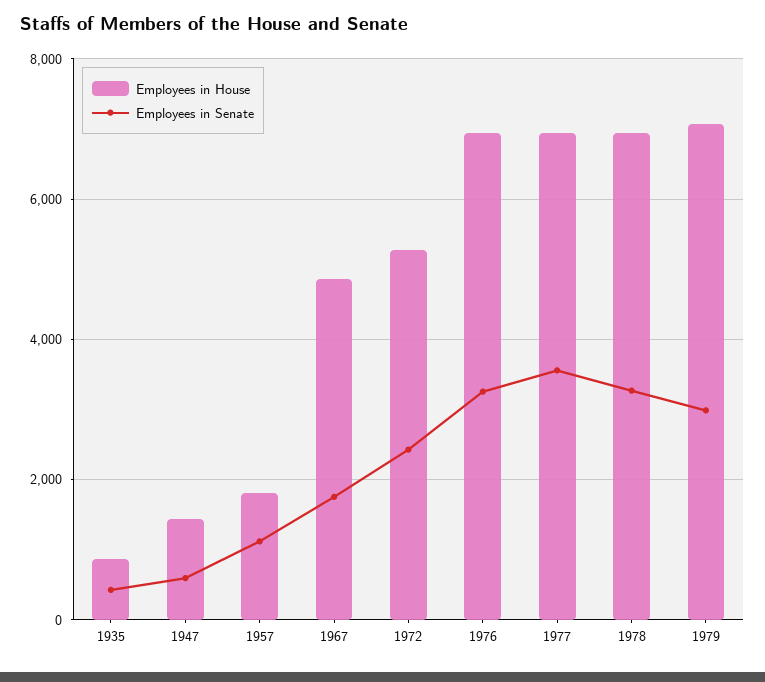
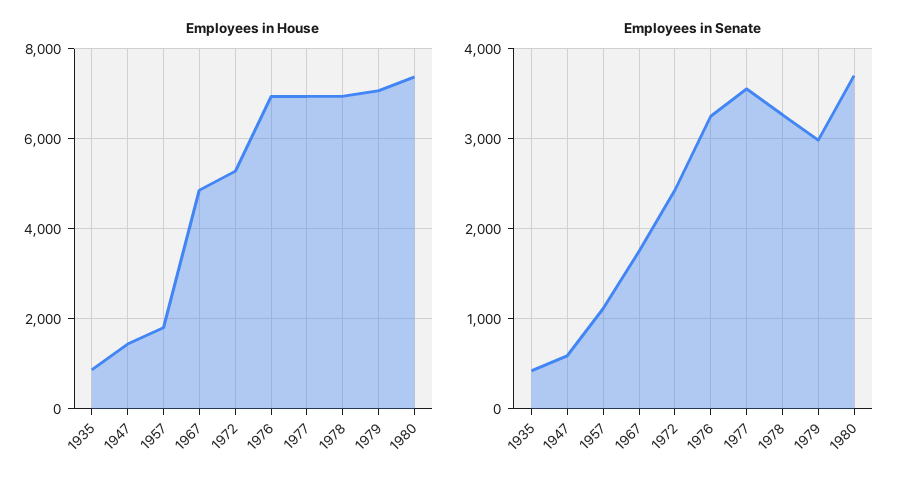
Employees in House, 1980: none -> 7400
Employees in Senate, 1980: none -> 3700

